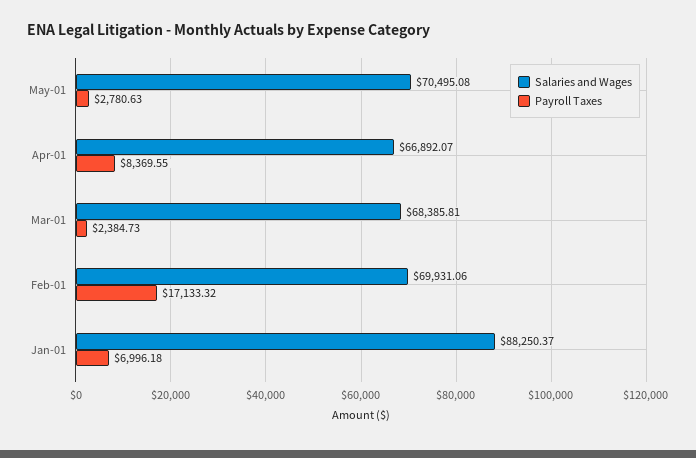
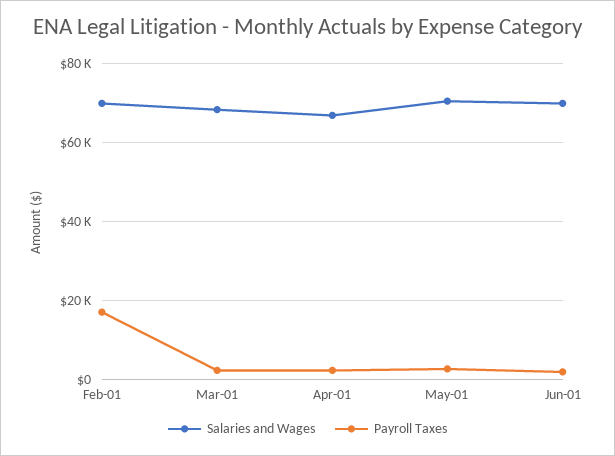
Payroll Taxes, Apr-01: 8369.55 -> 2000
Salaries and Wages, Jan-01: 88250.37 -> none
Payroll Taxes, Jan-01: 6996.18 -> none
Salaries and Wages, Jun-01: none -> 70000
Payroll Taxes, Jun-01: none -> 2000

